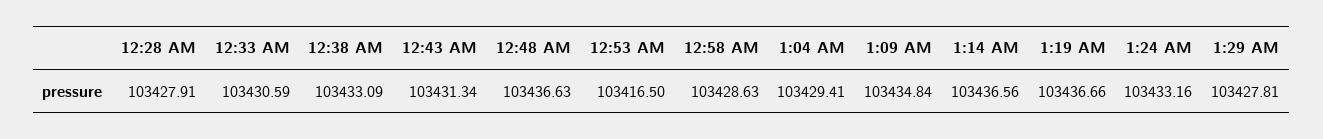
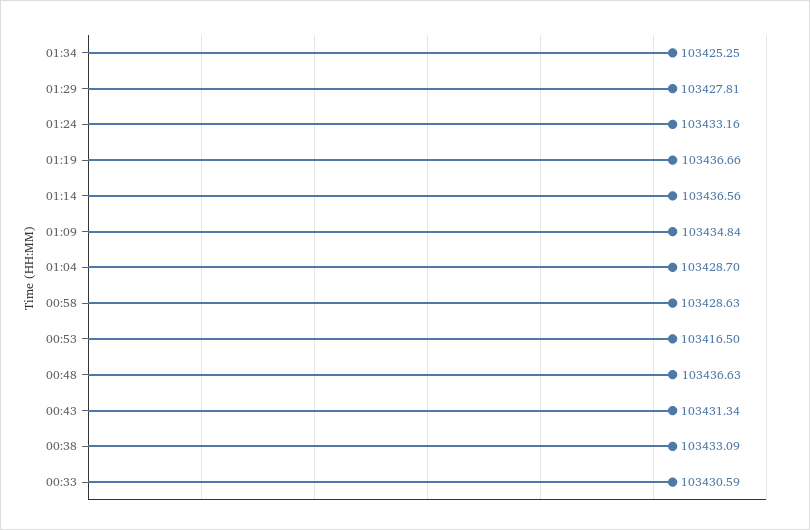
12:28 AM: 103427.91 -> none
1:04 AM: 103429.41 -> 103428.7
01:34: none -> 103425.25

